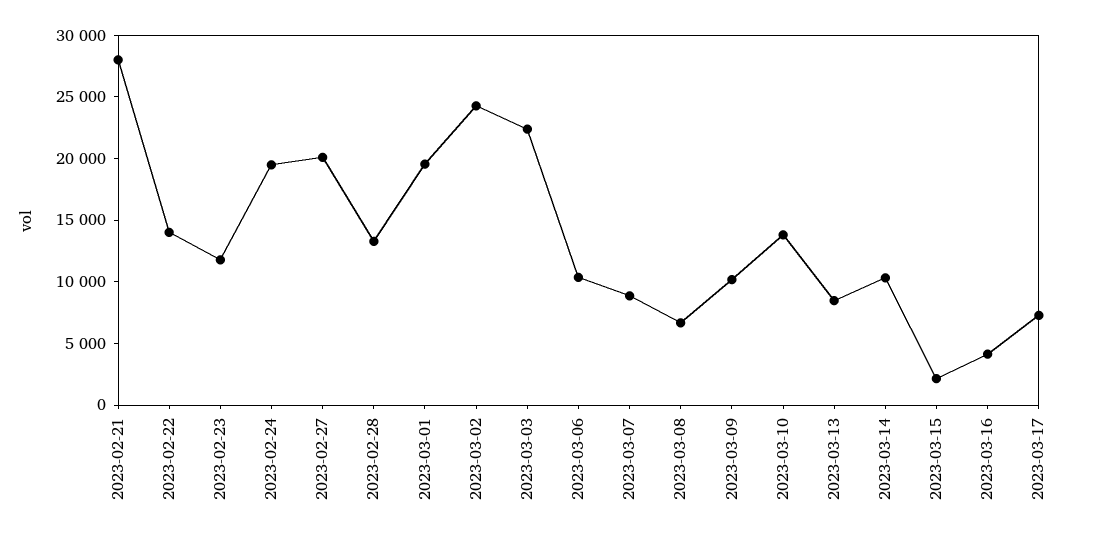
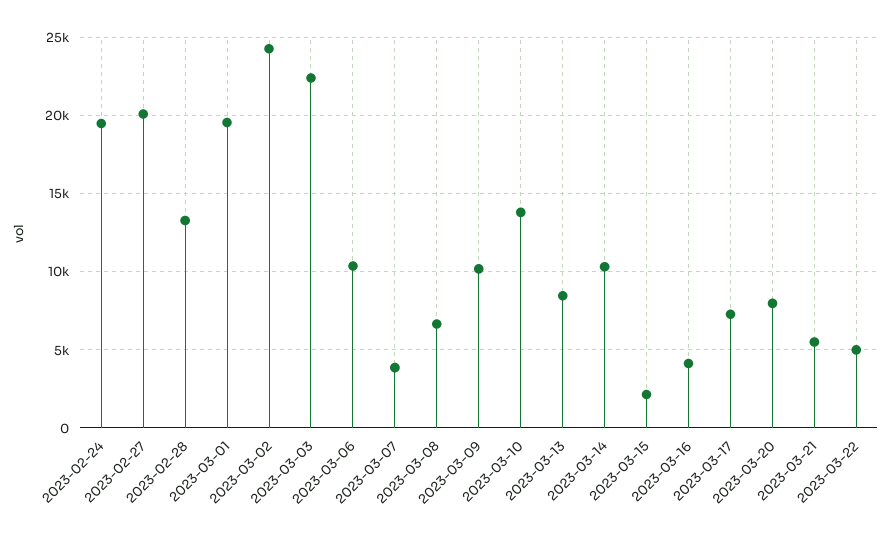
2023-02-21: 28000 -> none
2023-02-22: 14000 -> none
2023-02-23: 12000 -> none
2023-03-07: 9000 -> 4000
2023-03-20: none -> 8000
2023-03-21: none -> 5500
2023-03-22: none -> 5000

